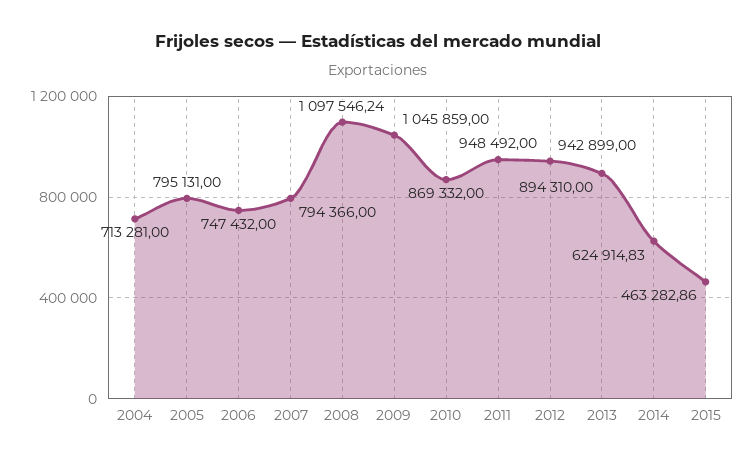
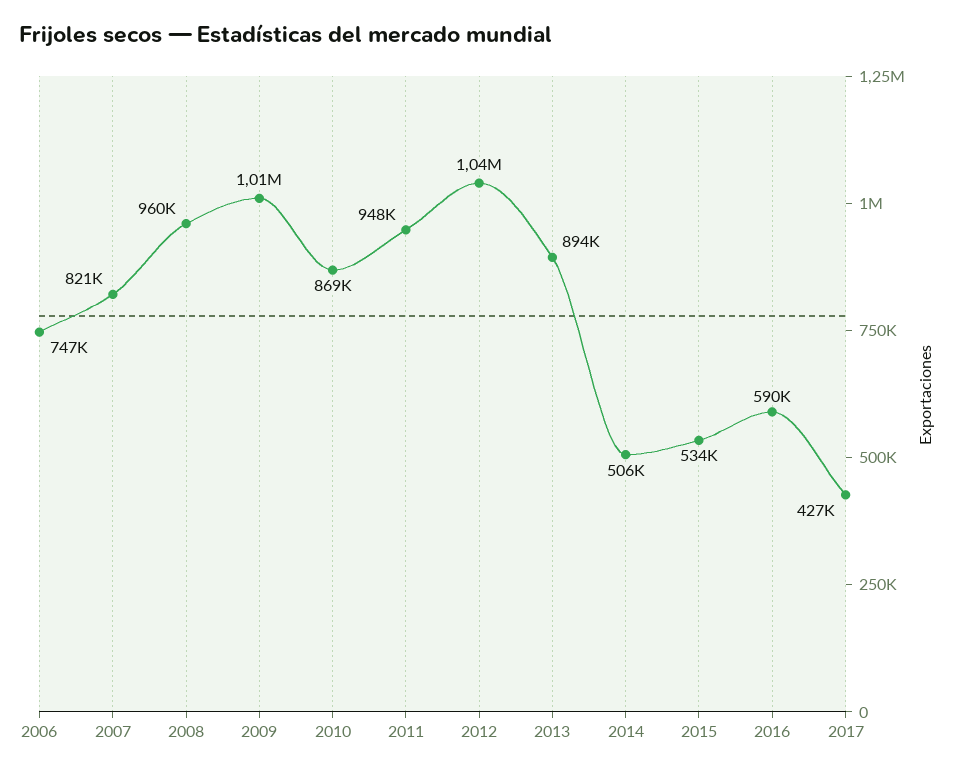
2004: 713281 -> none
2005: 795131 -> none
2007: 794366 -> 821000
2008: 1097546.24 -> 960000
2009: 1045859 -> 1010000
2012: 942899 -> 1040000
2014: 624914.83 -> 506000
2015: 463282.86 -> 534000
2016: none -> 590000
2017: none -> 427000

